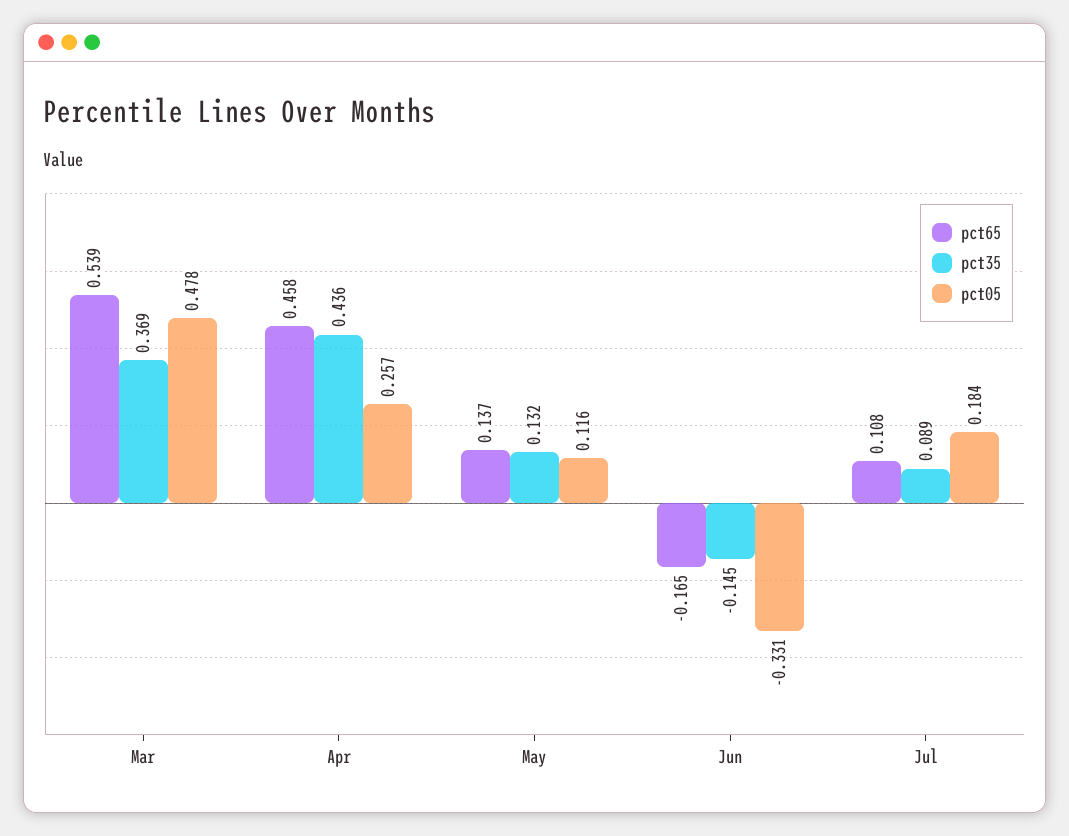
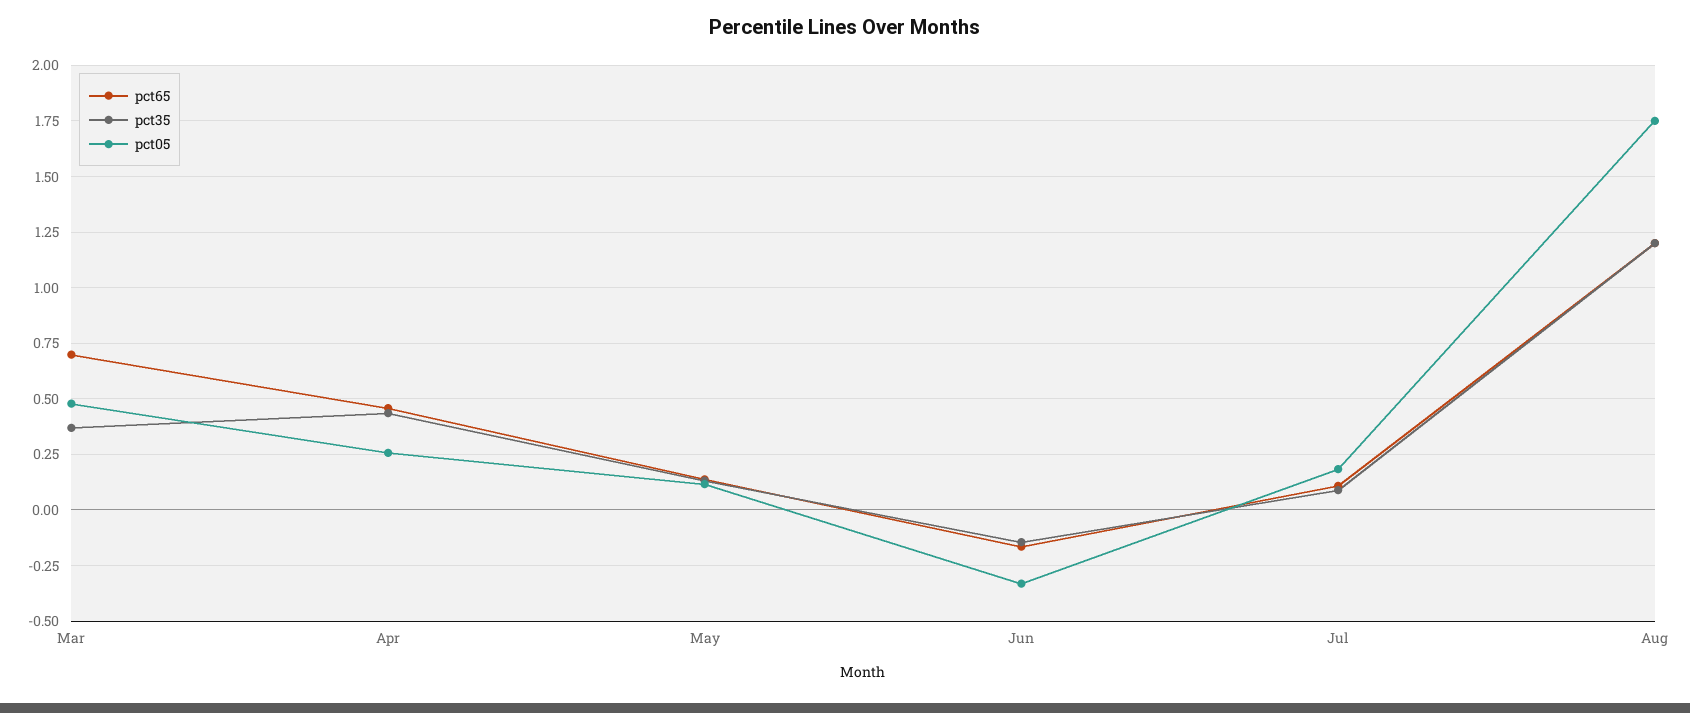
pct65, Mar: 0.539 -> 0.7
pct65, Aug: none -> 1.2
pct35, Aug: none -> 1.2
pct05, Aug: none -> 1.75

